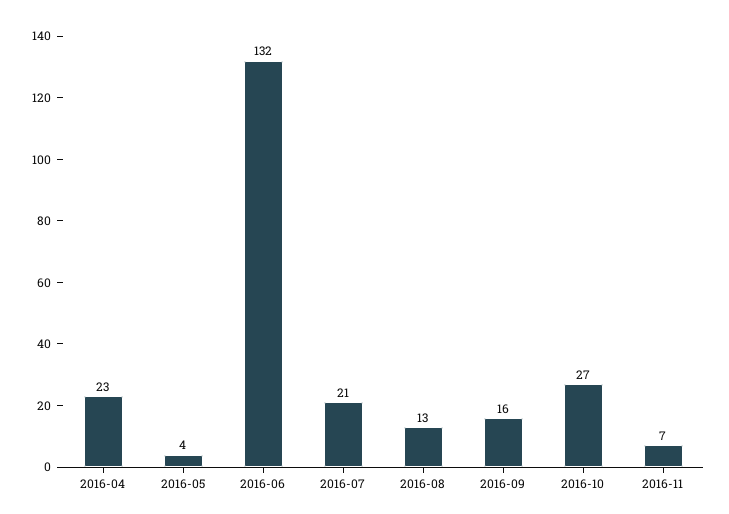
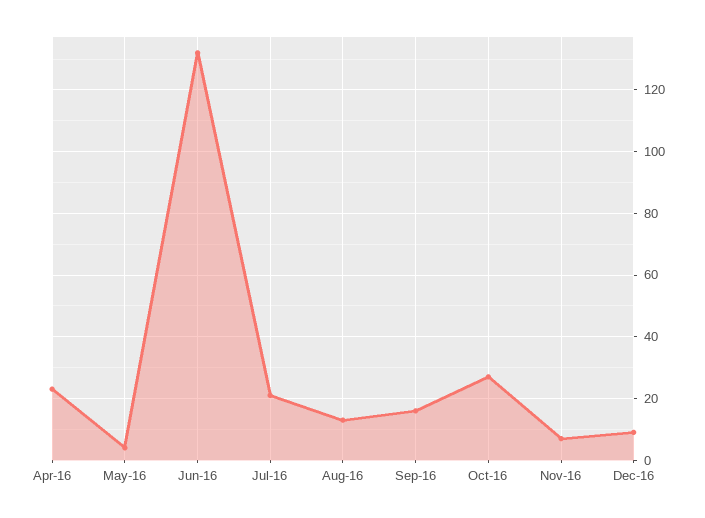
Dec-16: none -> 10

